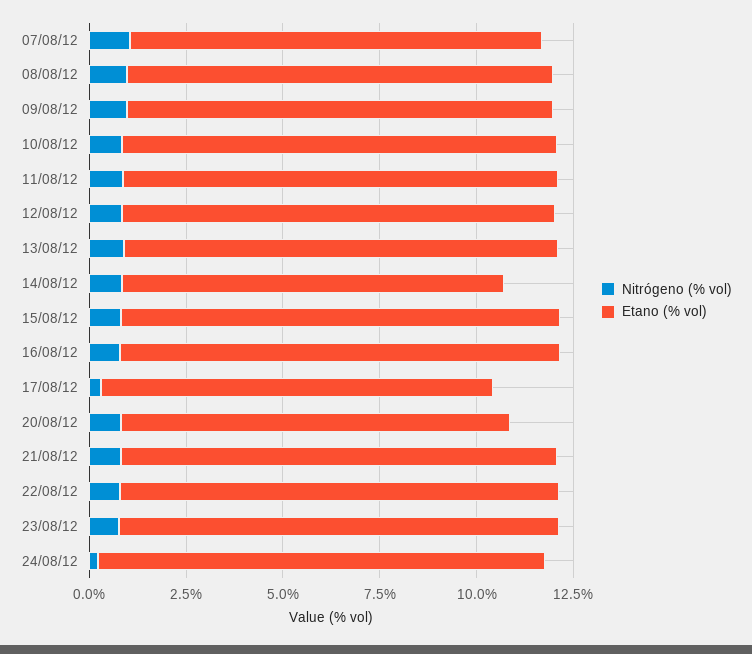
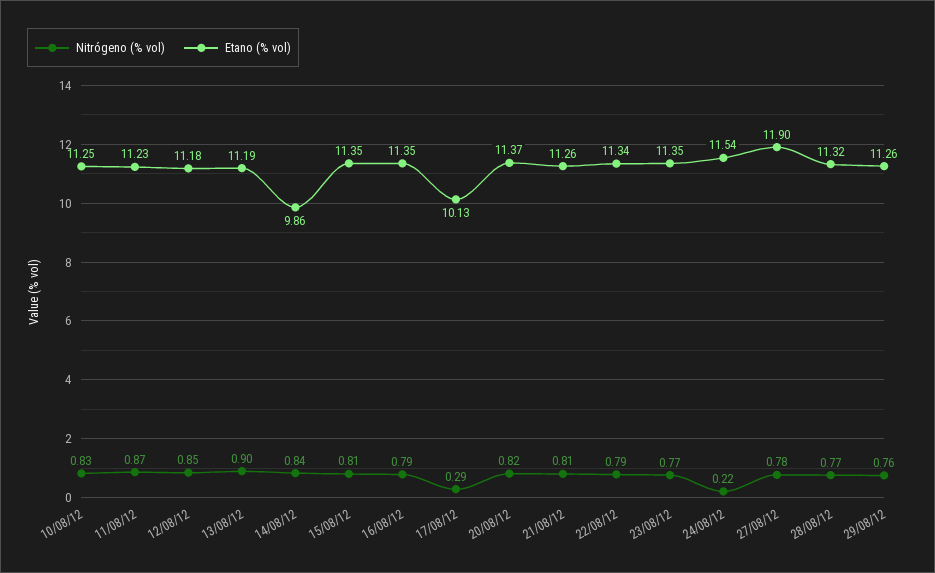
Nitrógeno (% vol), 07/08/12: 1 -> none
Etano (% vol), 07/08/12: 10.5 -> none
Nitrógeno (% vol), 08/08/12: 1 -> none
Etano (% vol), 08/08/12: 11 -> none
Nitrógeno (% vol), 09/08/12: 1 -> none
Etano (% vol), 09/08/12: 11 -> none
Etano (% vol), 20/08/12: 10 -> 11.37
Nitrógeno (% vol), 27/08/12: none -> 0.78
Etano (% vol), 27/08/12: none -> 11.9
Nitrógeno (% vol), 28/08/12: none -> 0.77
Etano (% vol), 28/08/12: none -> 11.32
Nitrógeno (% vol), 29/08/12: none -> 0.76
Etano (% vol), 29/08/12: none -> 11.26

